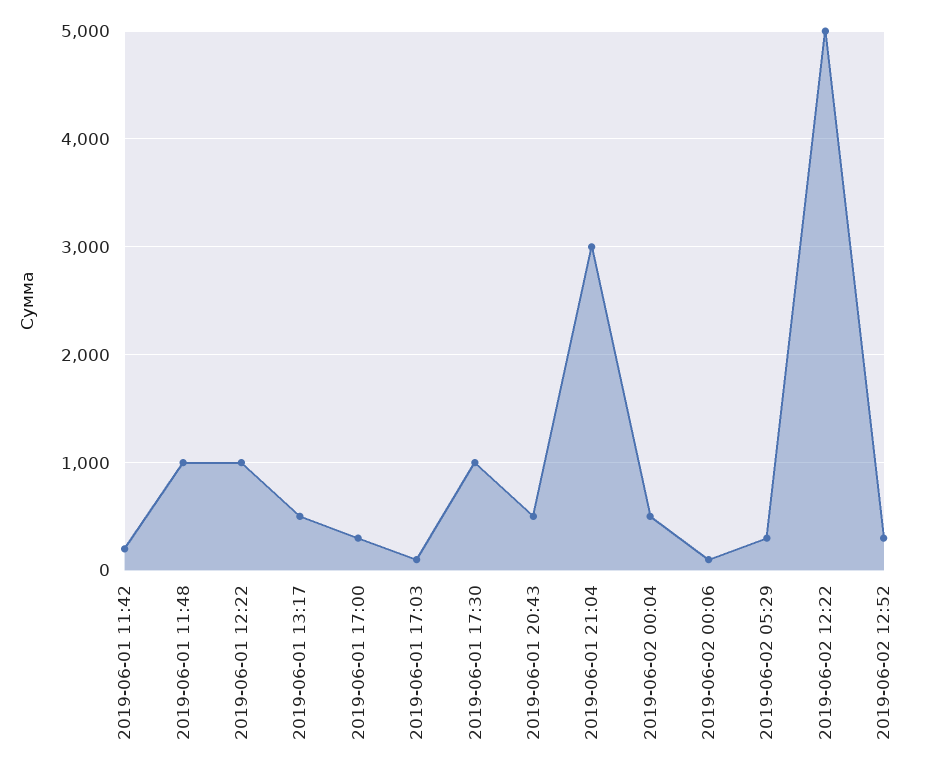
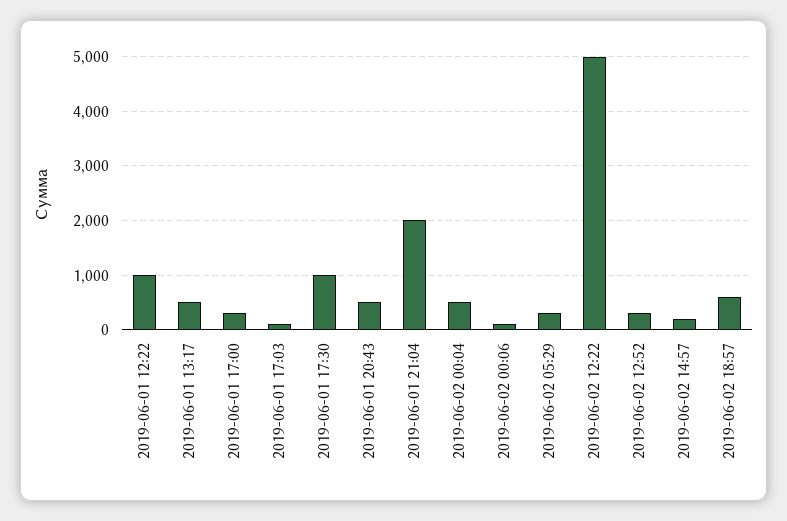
2019-06-01 11:42: 200 -> none
2019-06-01 11:48: 1000 -> none
2019-06-01 21:04: 3000 -> 2000
2019-06-02 14:57: none -> 200
2019-06-02 18:57: none -> 600

